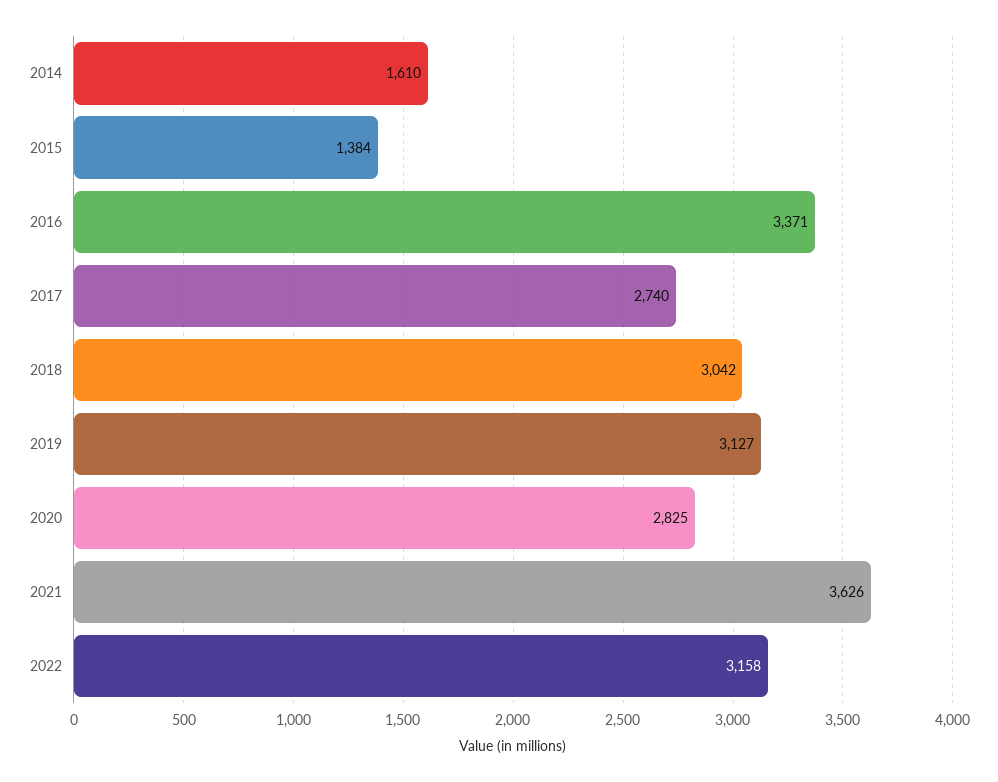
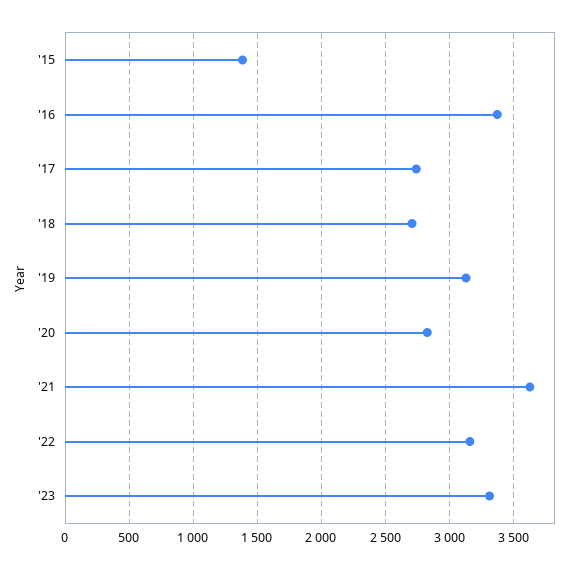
2014: 1610 -> none
2018: 3042 -> 2700
'23: none -> 3300

